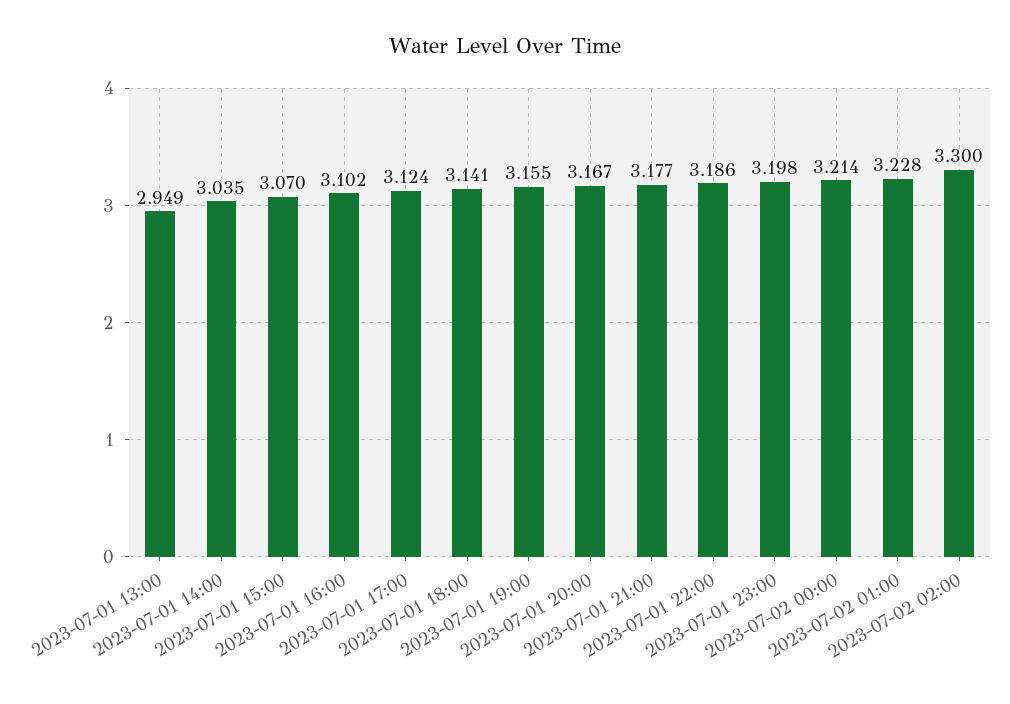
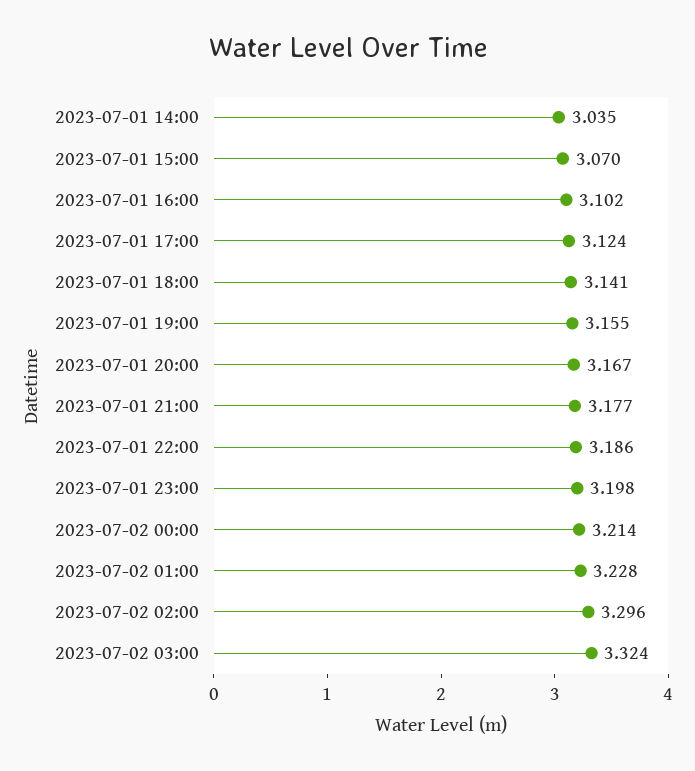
2023-07-01 13:00: 2.949 -> none
2023-07-02 02:00: 3.3 -> 3.296
2023-07-02 03:00: none -> 3.324

